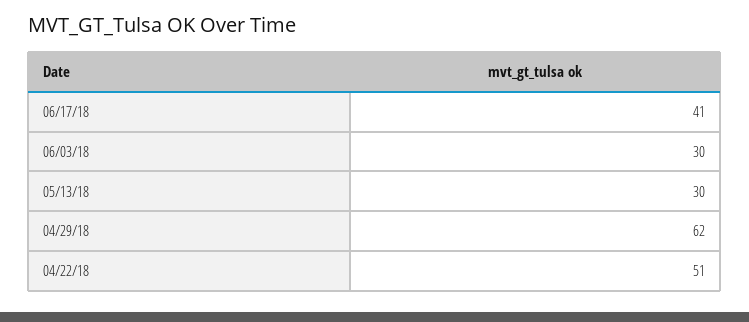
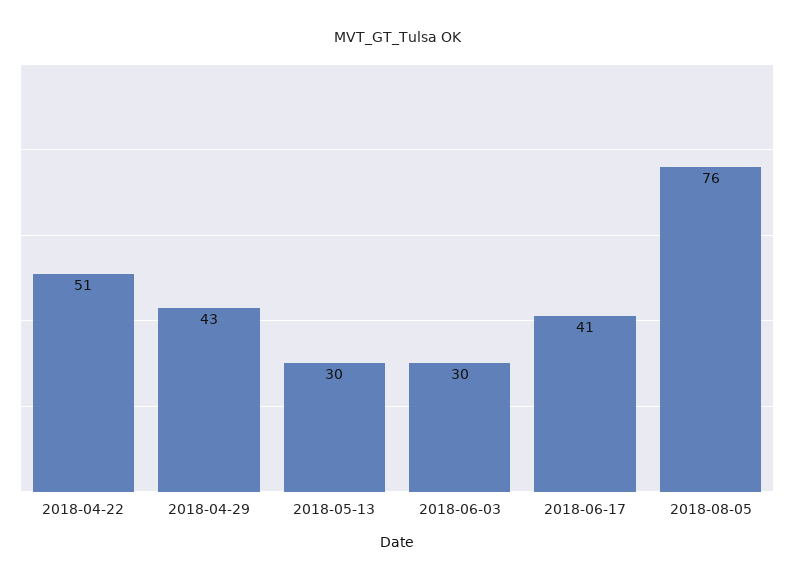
04/29/18: 62 -> 43
2018-08-05: none -> 76

